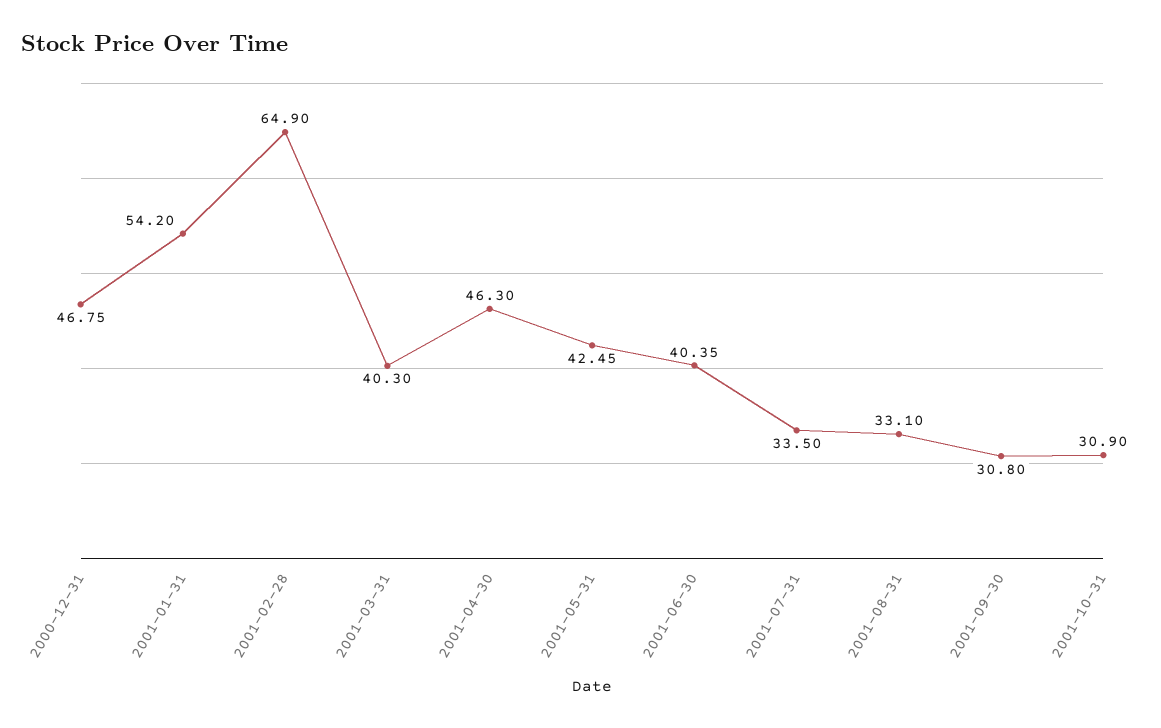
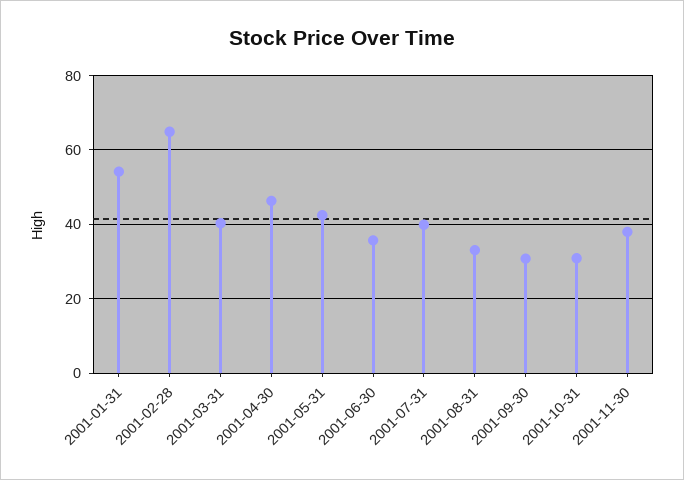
2000-12-31: 46.75 -> none
2001-06-30: 40.35 -> 36
2001-07-31: 33.5 -> 40
2001-11-30: none -> 38

